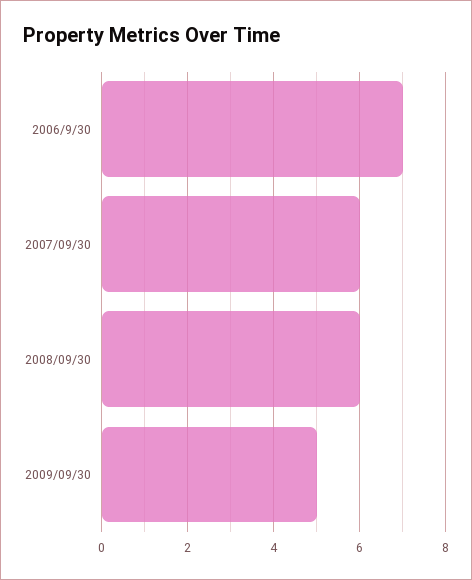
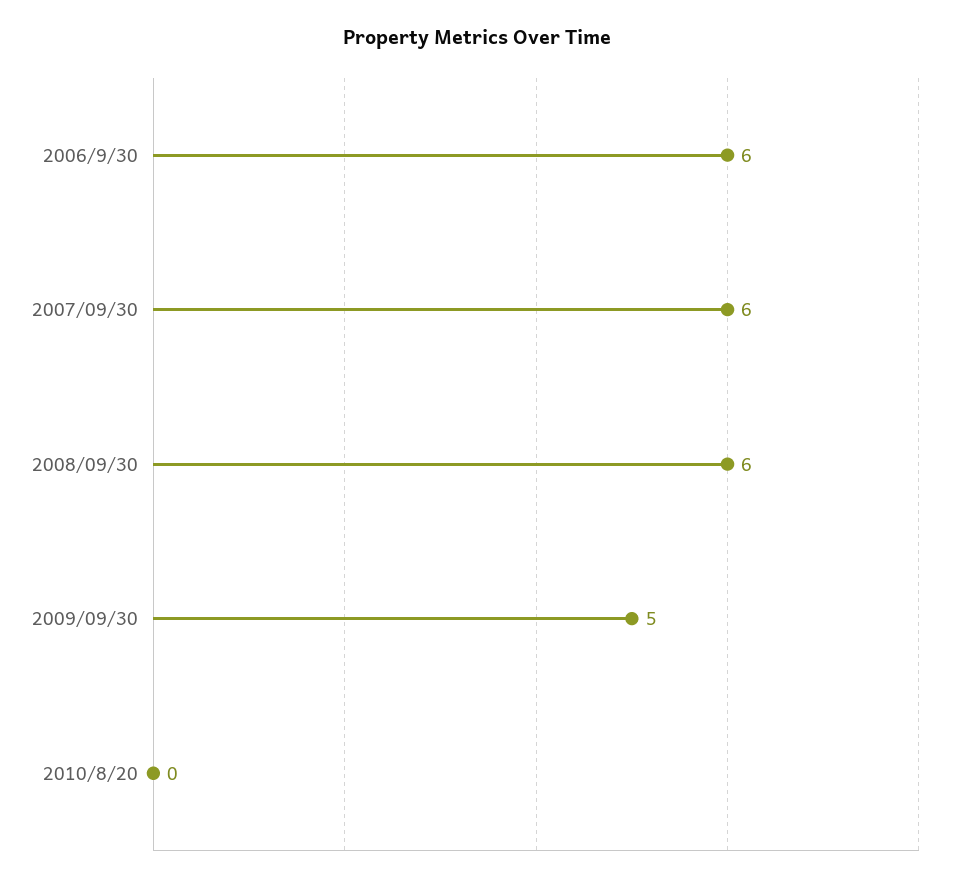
2006/9/30: 7 -> 6
2010/8/20: none -> 0

